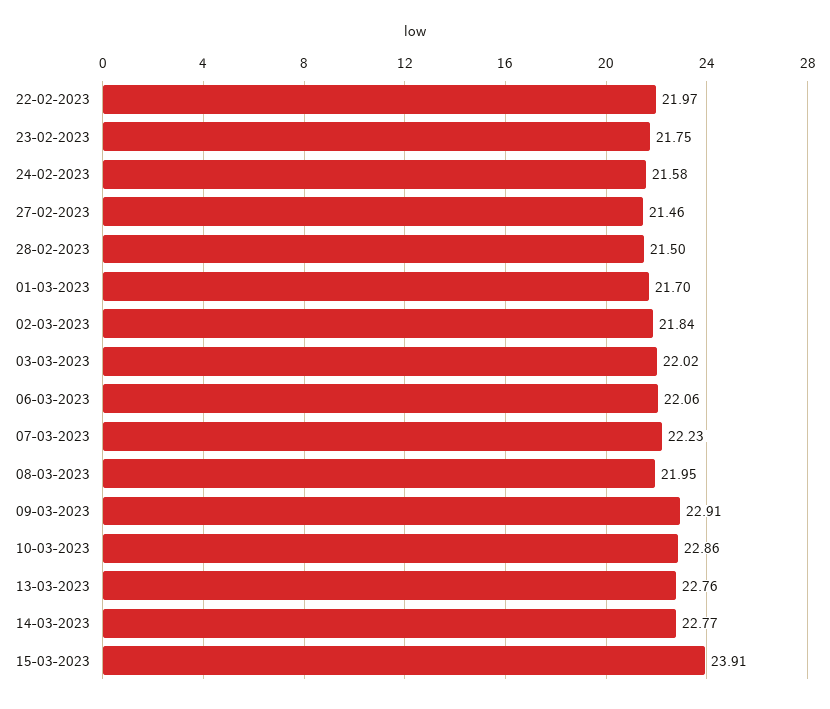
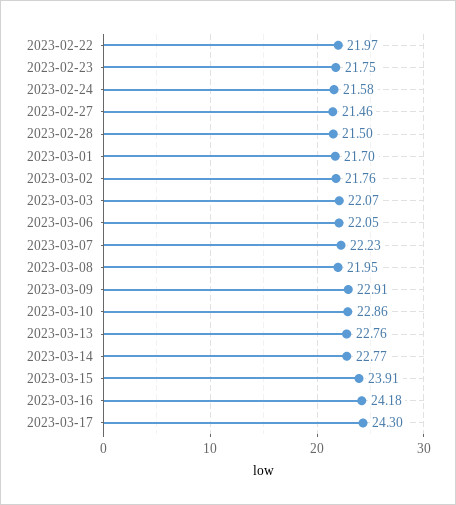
02-03-2023: 21.84 -> 21.76
03-03-2023: 22.02 -> 22.07
06-03-2023: 22.06 -> 22.05
2023-03-16: none -> 24.18
2023-03-17: none -> 24.3

